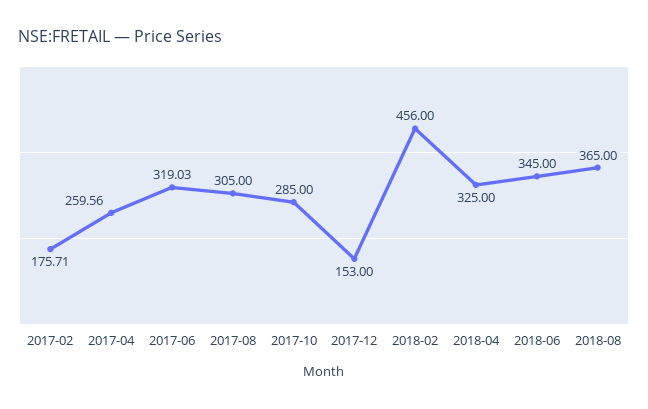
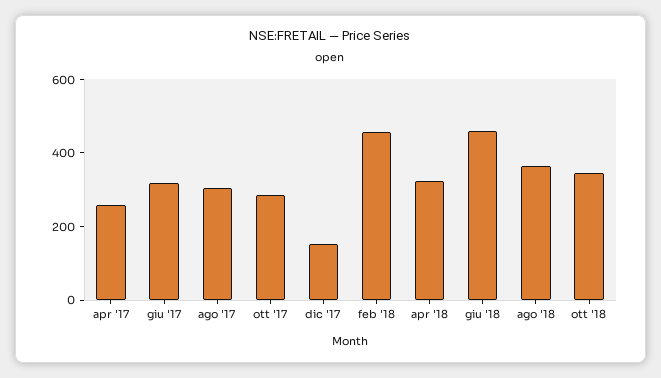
2017-02: 175.71 -> none
2018-06: 345 -> 450
ott '18: none -> 350

